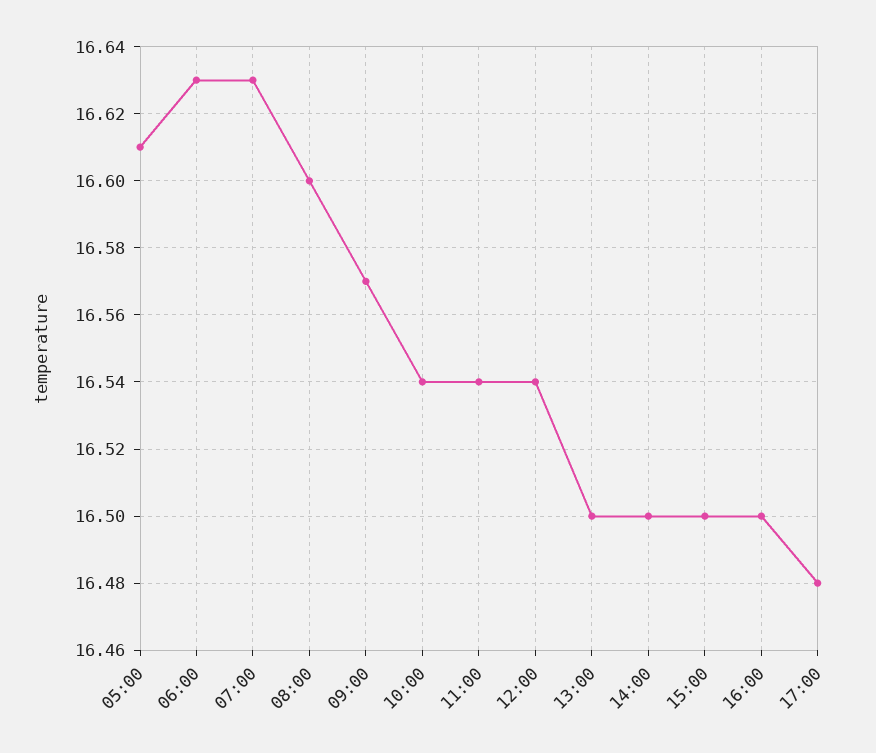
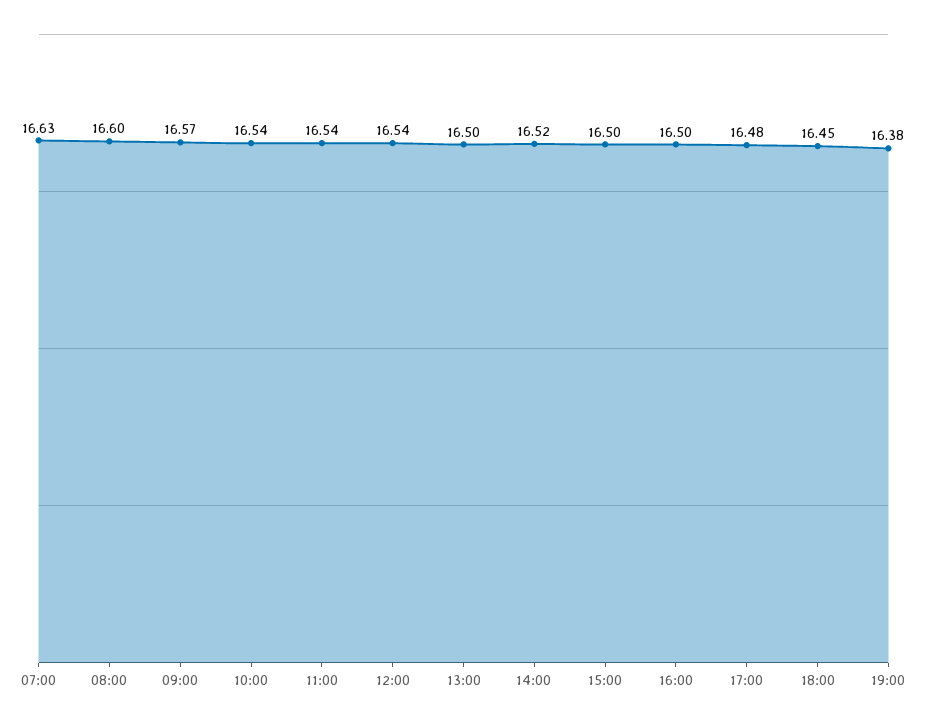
05:00: 16.61 -> none
06:00: 16.63 -> none
14:00: 16.5 -> 16.52
18:00: none -> 16.45
19:00: none -> 16.38

